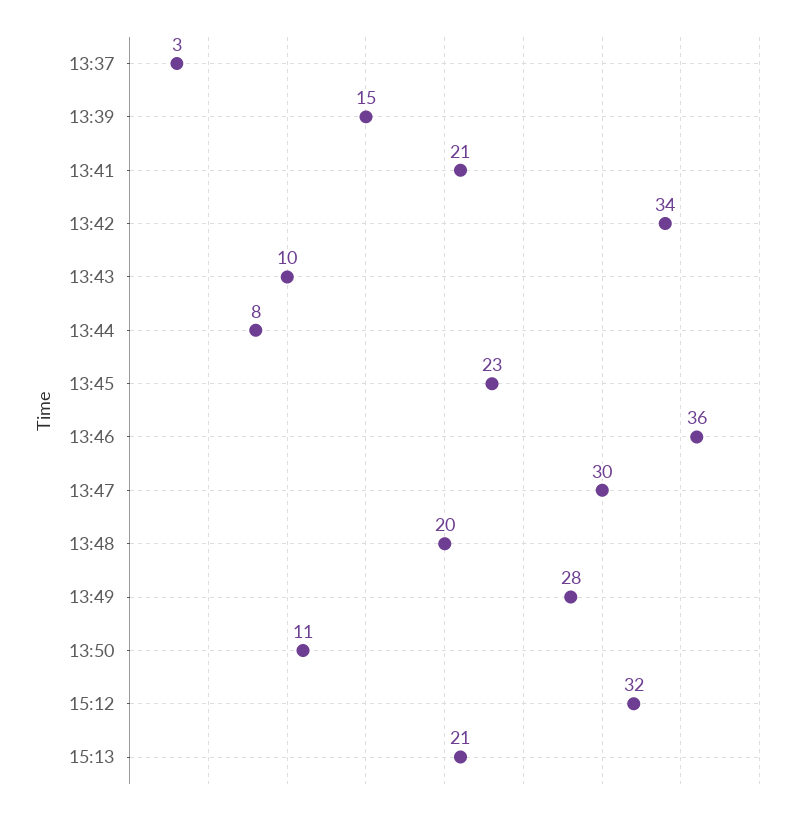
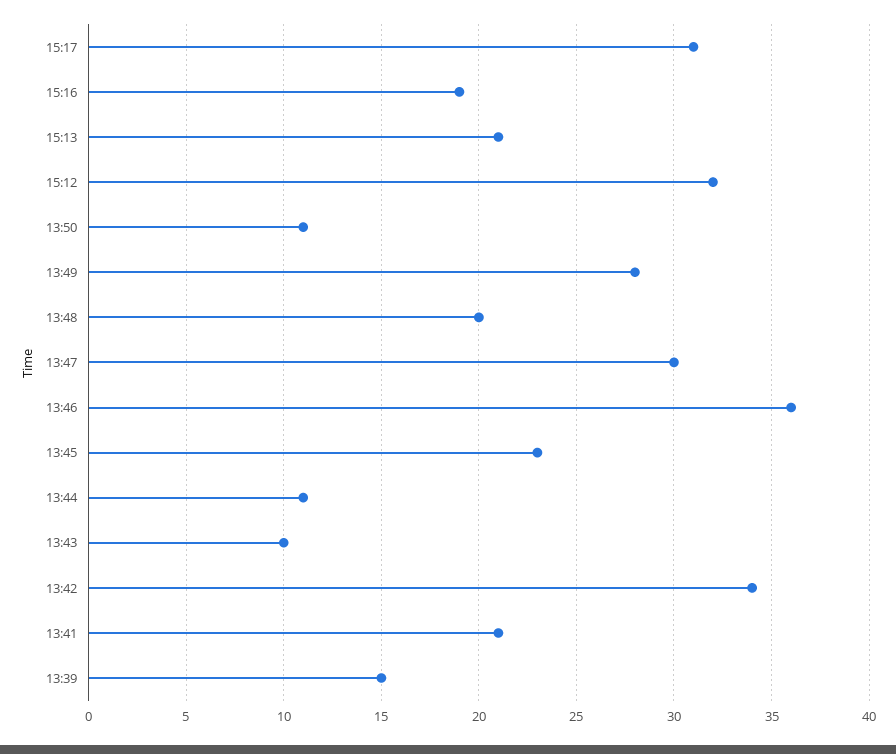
13:37: 3 -> none
13:44: 8 -> 11
15:17: none -> 31
15:16: none -> 19

